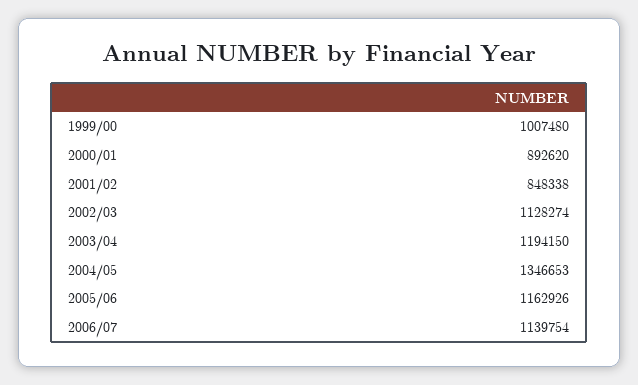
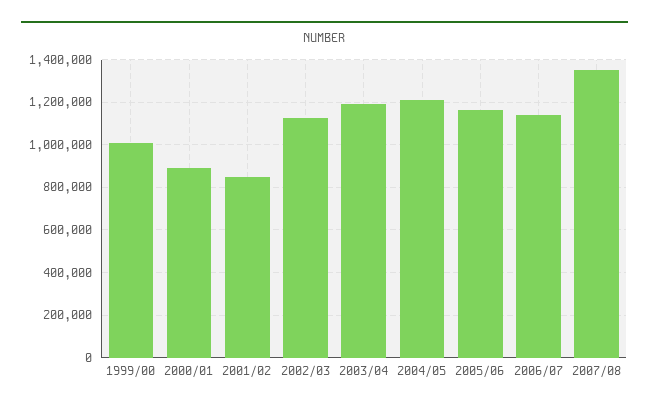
2004/05: 1346653 -> 1200000
2007/08: none -> 1350000

